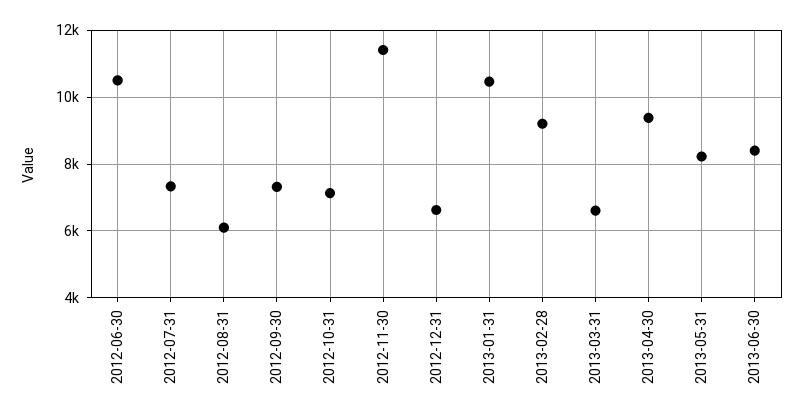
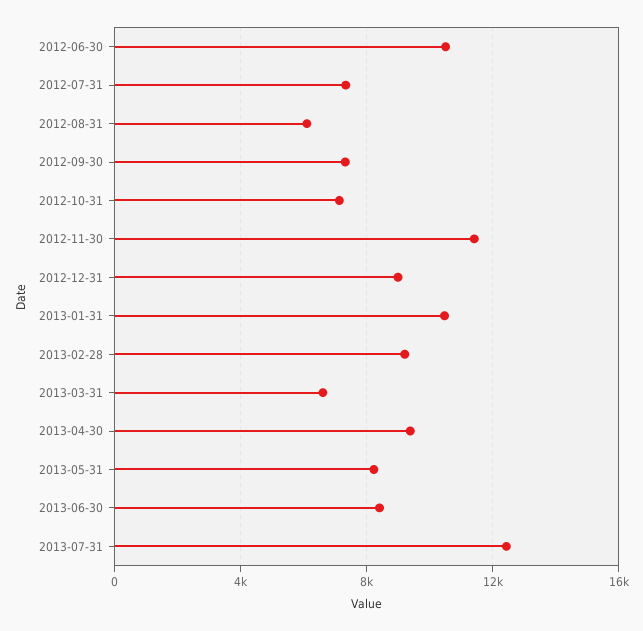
2012-12-31: 6600 -> 9000
2013-07-31: none -> 12500

